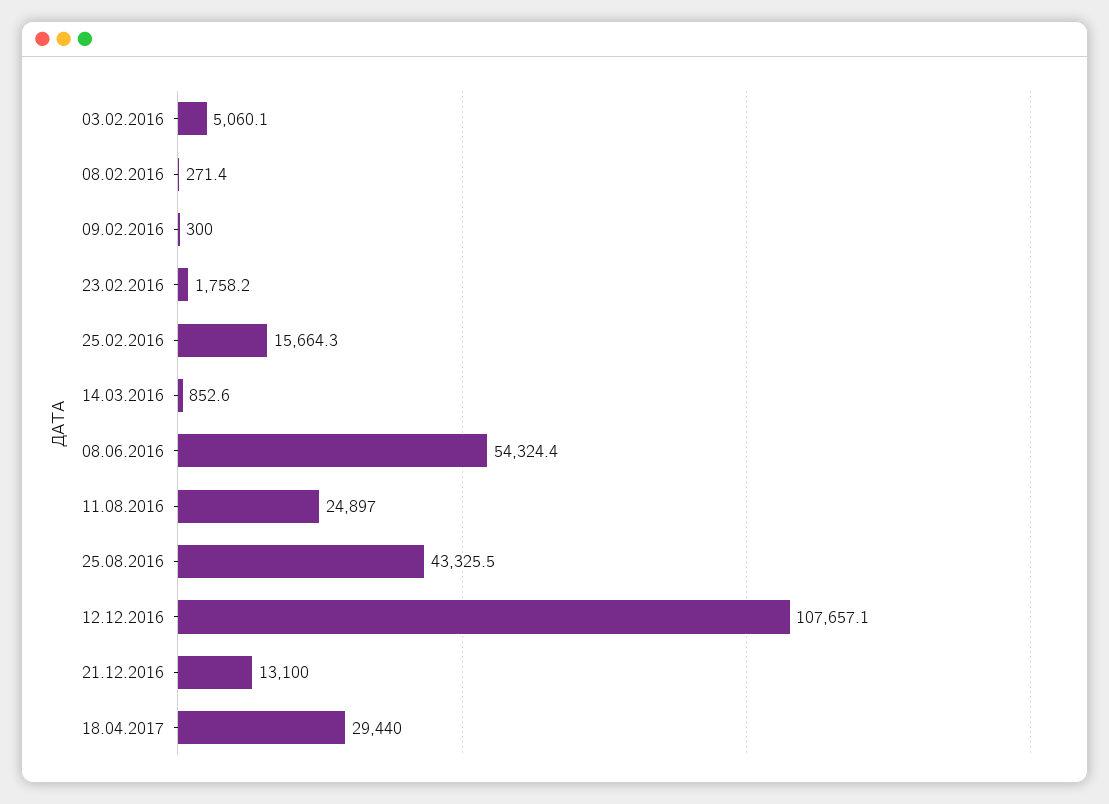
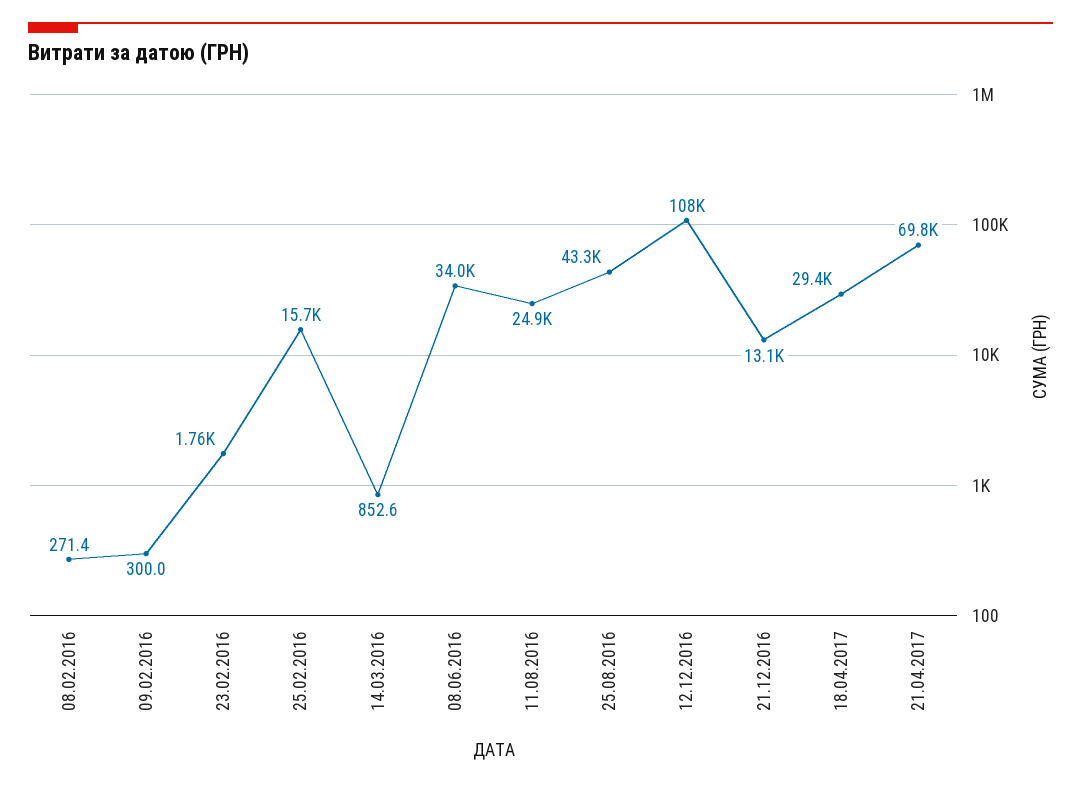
03.02.2016: 5060.1 -> none
08.06.2016: 54324.4 -> 34000
21.04.2017: none -> 69800

